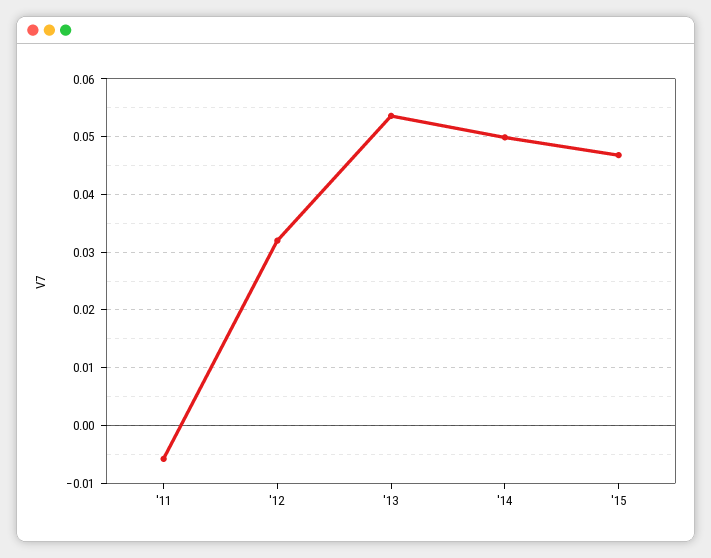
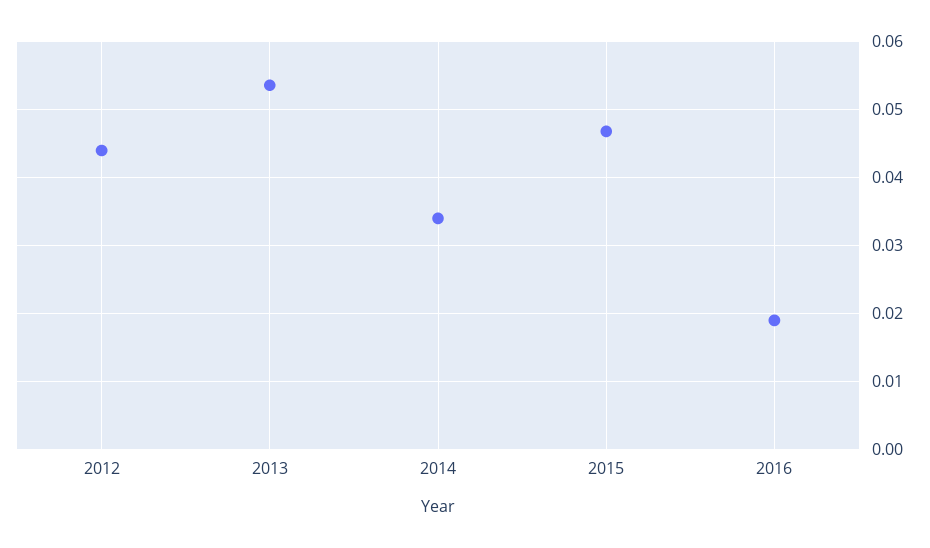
'11: -0.006 -> none
'12: 0.032 -> 0.044
'14: 0.05 -> 0.034
2016: none -> 0.019

